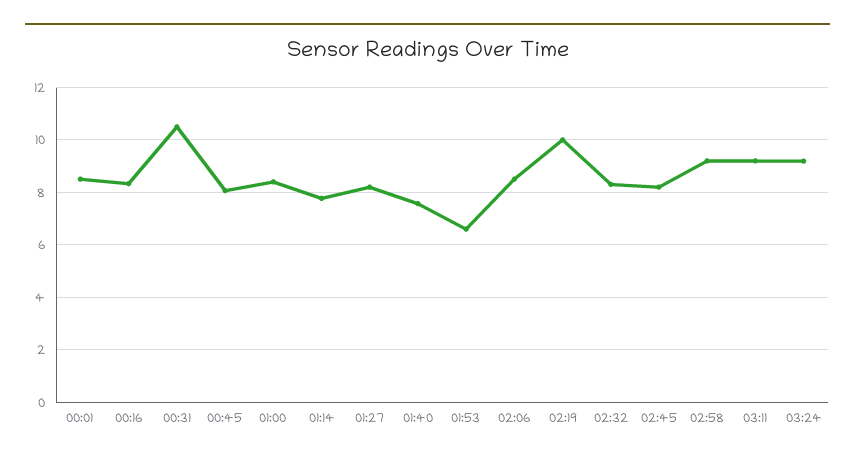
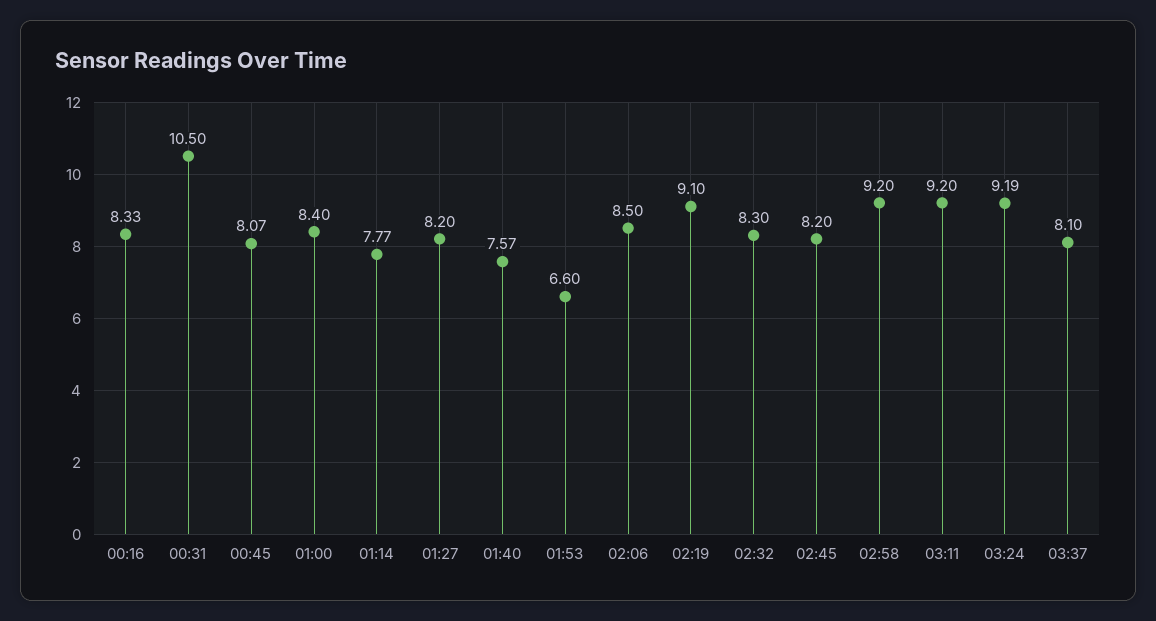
00:01: 8.5 -> none
02:19: 10 -> 9.1
03:37: none -> 8.1

